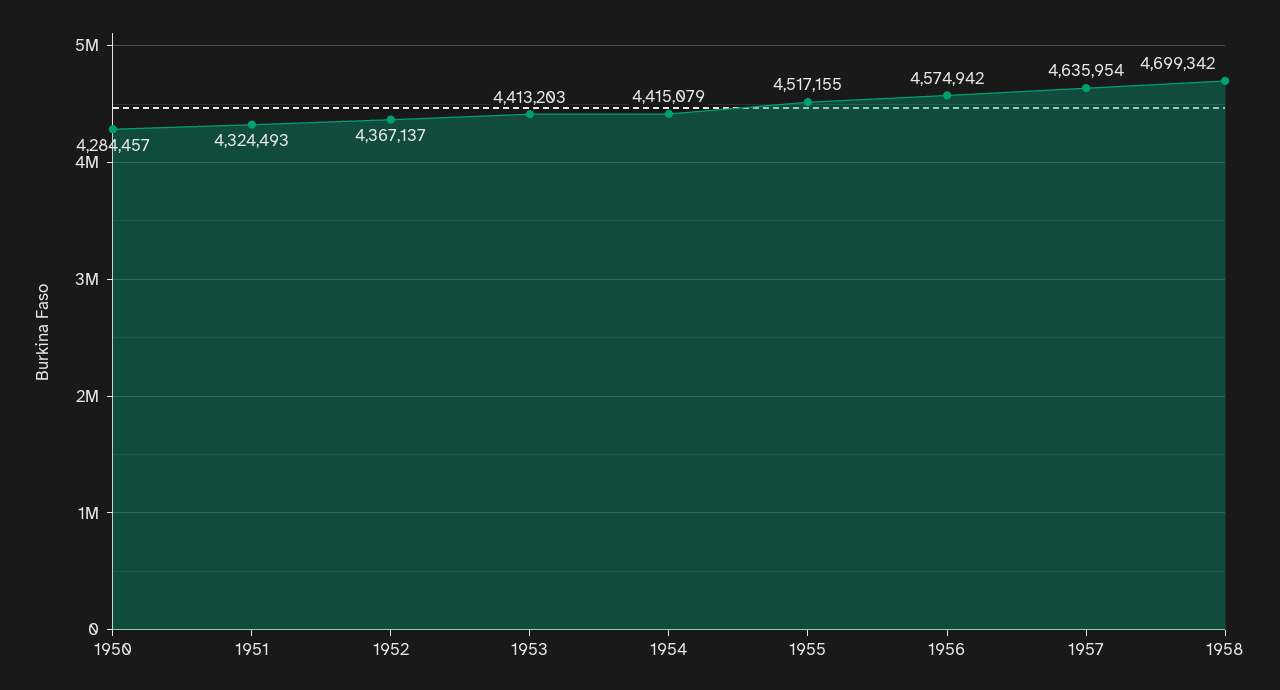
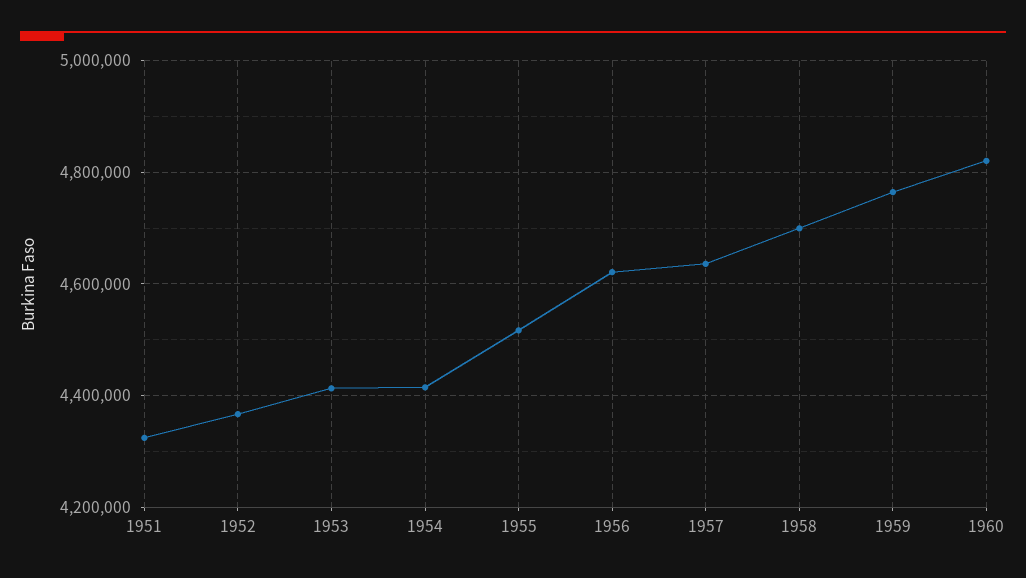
1950: 4284457 -> none
1956: 4574942 -> 4620000
1959: none -> 4760000
1960: none -> 4820000

